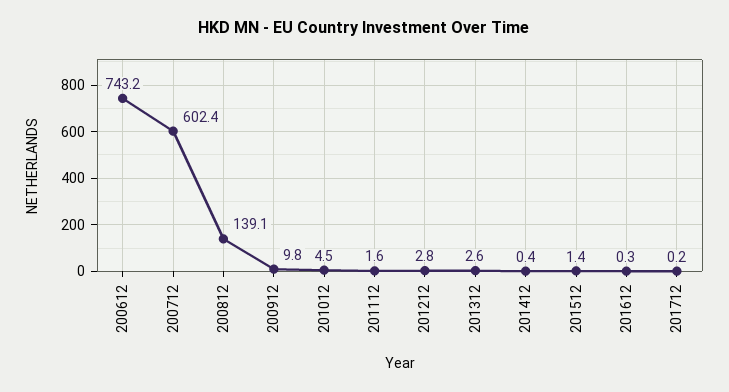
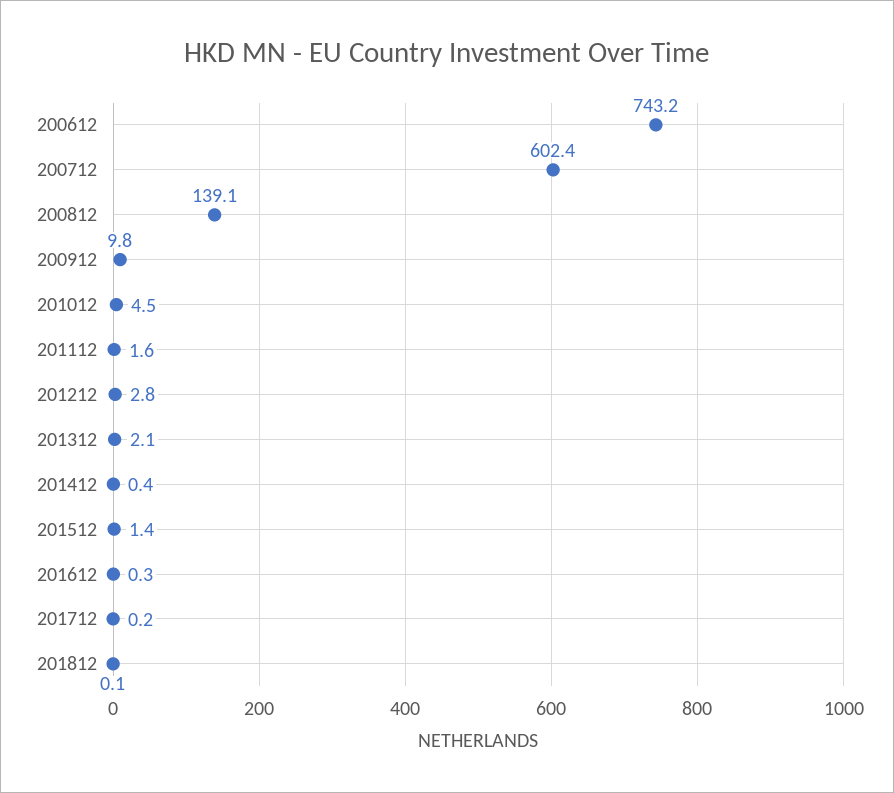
201312: 2.6 -> 2.1
201812: none -> 0.1

